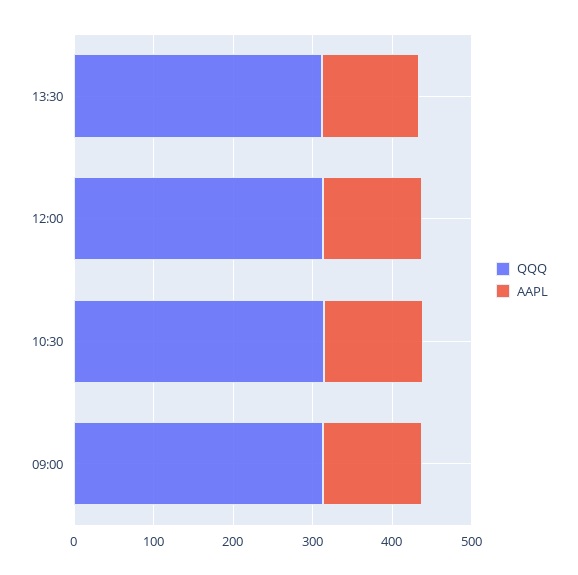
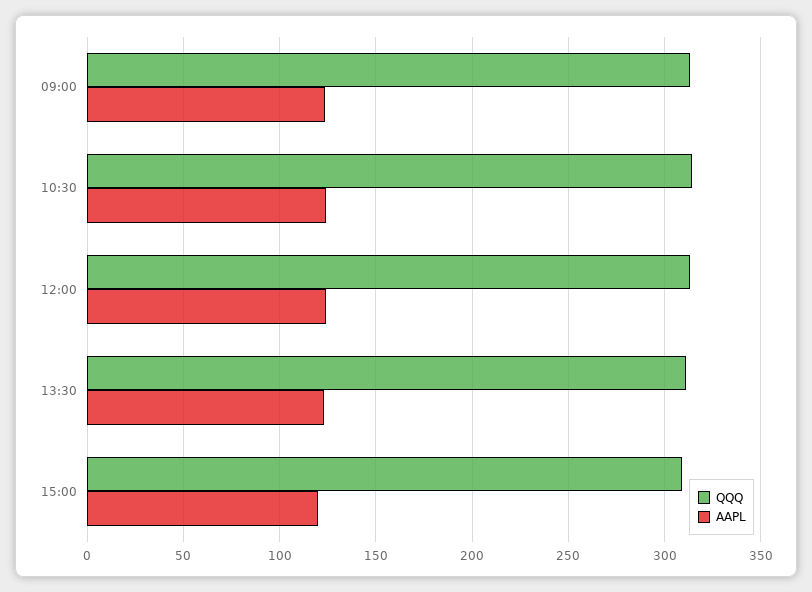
QQQ, 15:00: none -> 310
AAPL, 15:00: none -> 120

